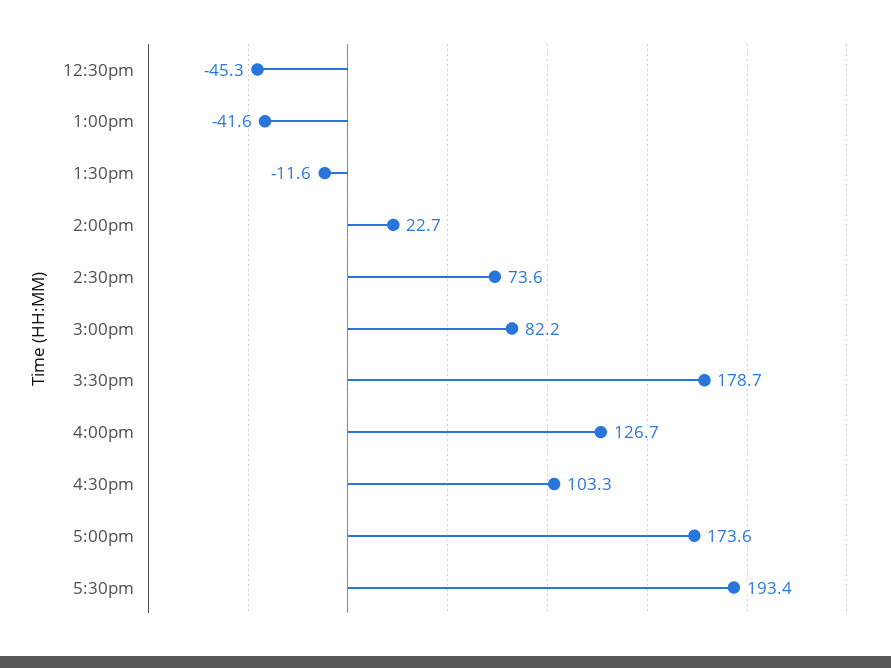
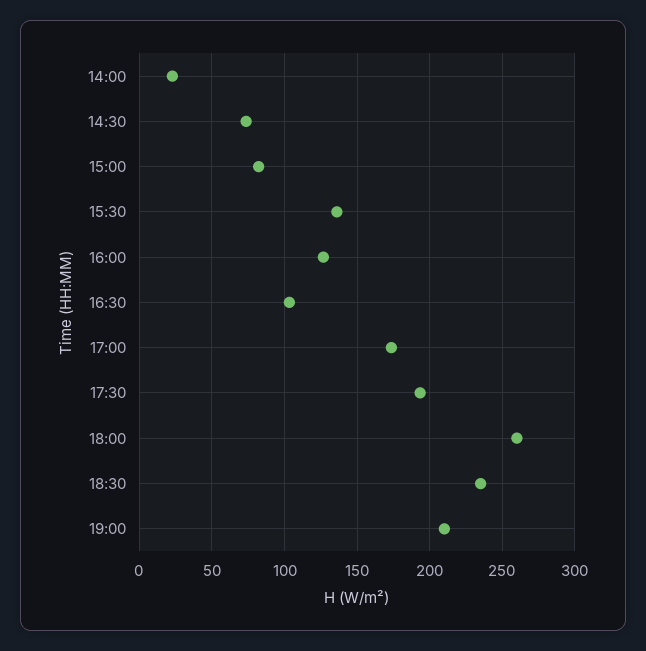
12:30pm: -45.3 -> none
1:00pm: -41.6 -> none
1:30pm: -11.6 -> none
3:30pm: 178.7 -> 135
18:00: none -> 260
18:30: none -> 235
19:00: none -> 210

